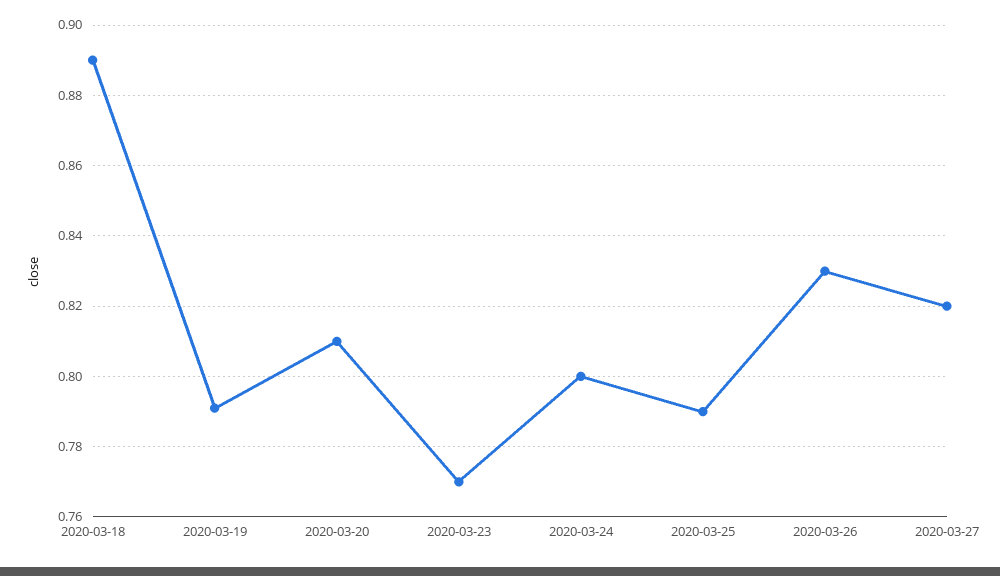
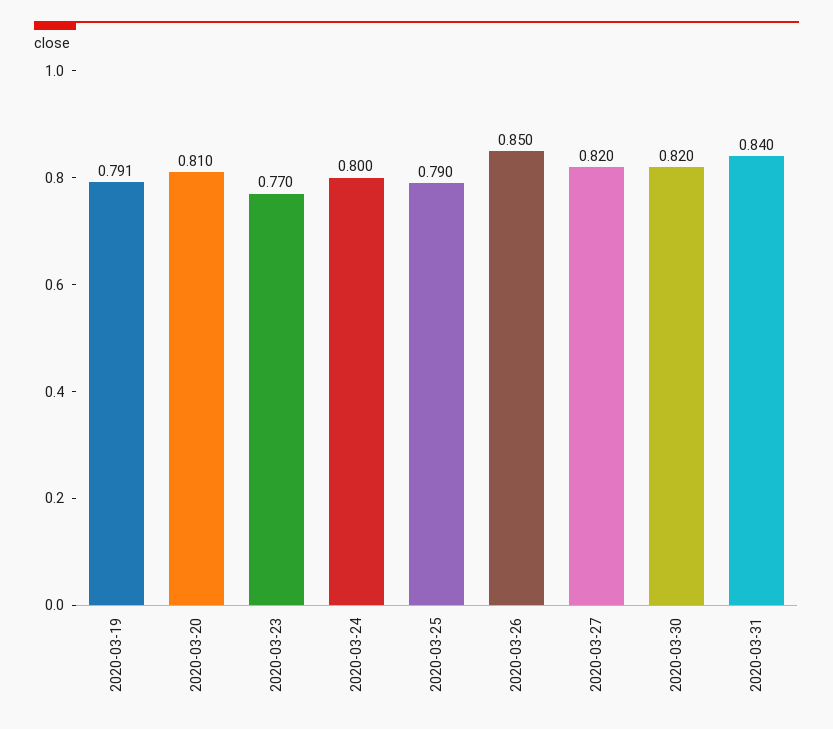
2020-03-18: 0.89 -> none
2020-03-26: 0.83 -> 0.85
2020-03-30: none -> 0.82
2020-03-31: none -> 0.84

